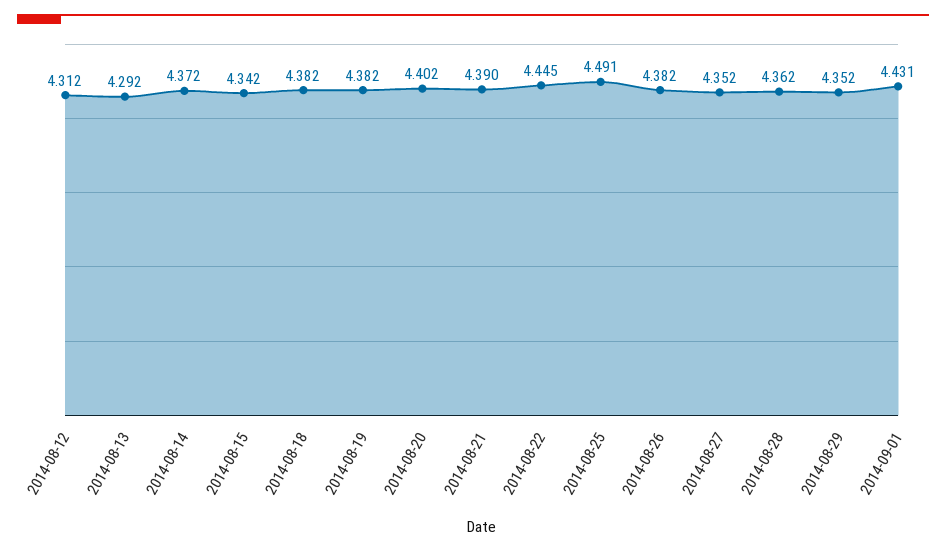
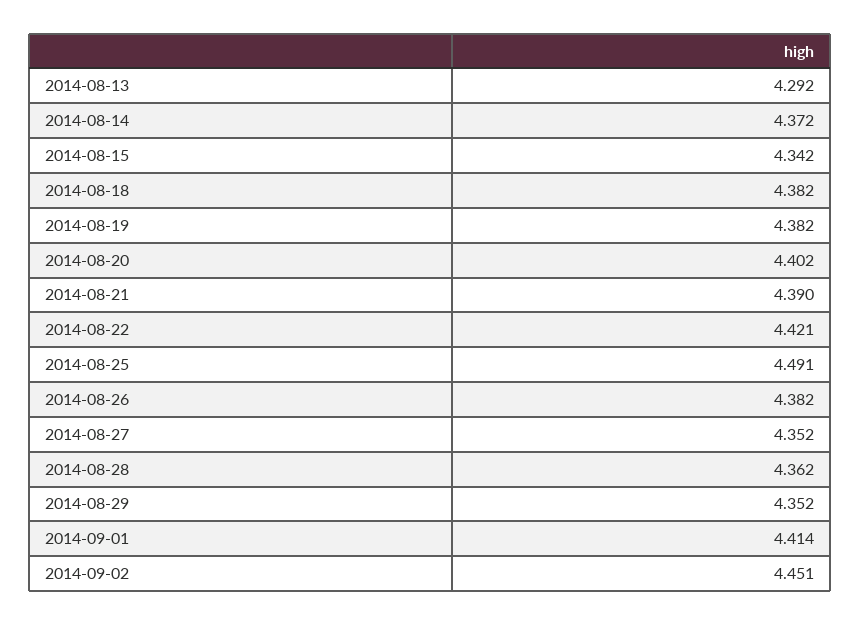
2014-08-12: 4.312 -> none
2014-08-22: 4.445 -> 4.421
2014-09-01: 4.431 -> 4.414
2014-09-02: none -> 4.451

